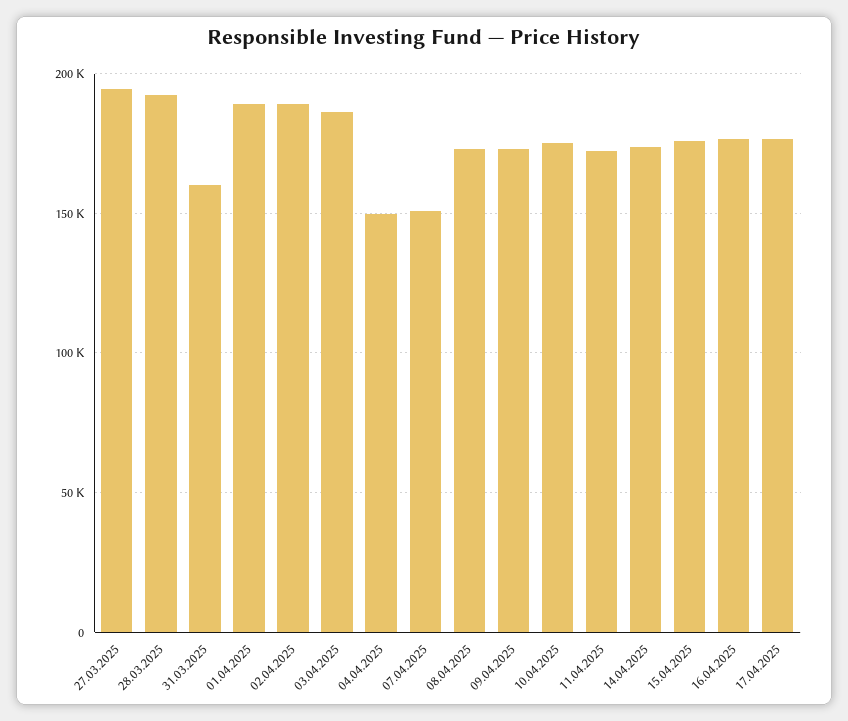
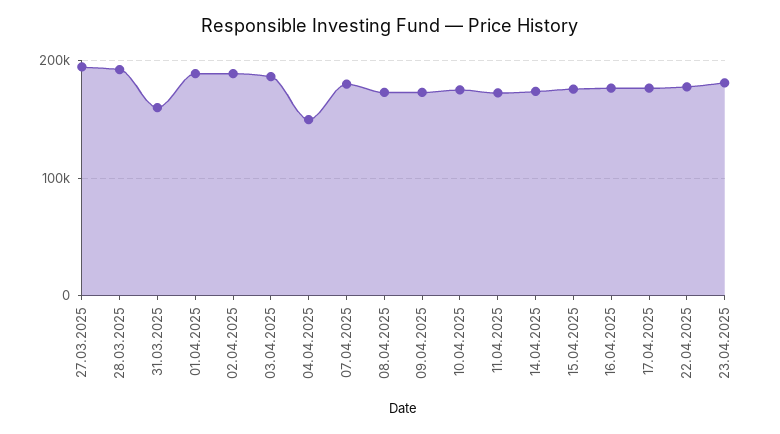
07.04.2025: 150000 -> 180000
22.04.2025: none -> 180000
23.04.2025: none -> 180000

